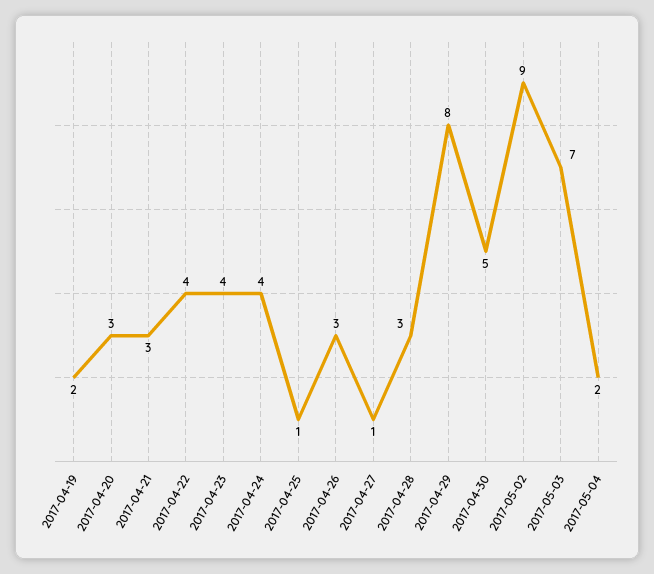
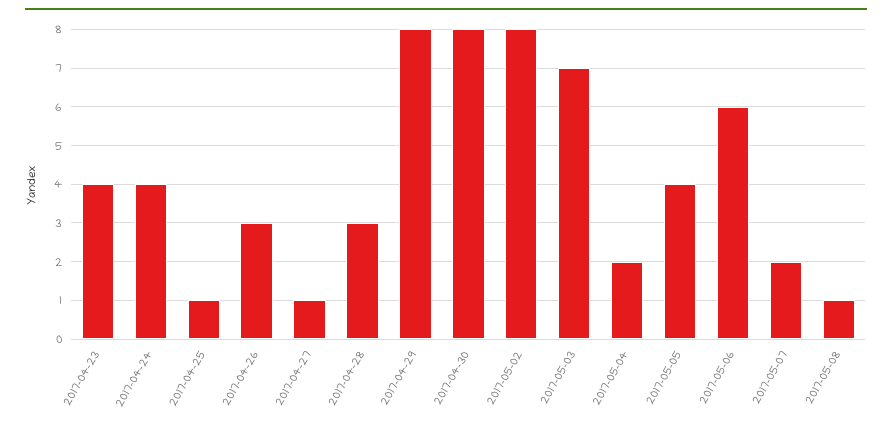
2017-04-19: 2 -> none
2017-04-20: 3 -> none
2017-04-21: 3 -> none
2017-04-22: 4 -> none
2017-04-30: 5 -> 8
2017-05-02: 9 -> 8
2017-05-05: none -> 4
2017-05-06: none -> 6
2017-05-07: none -> 2
2017-05-08: none -> 1

